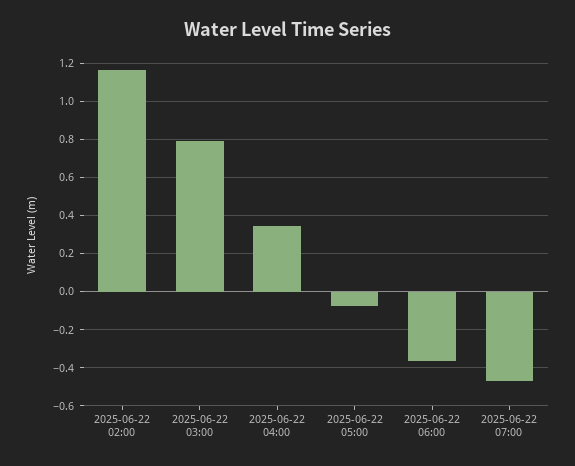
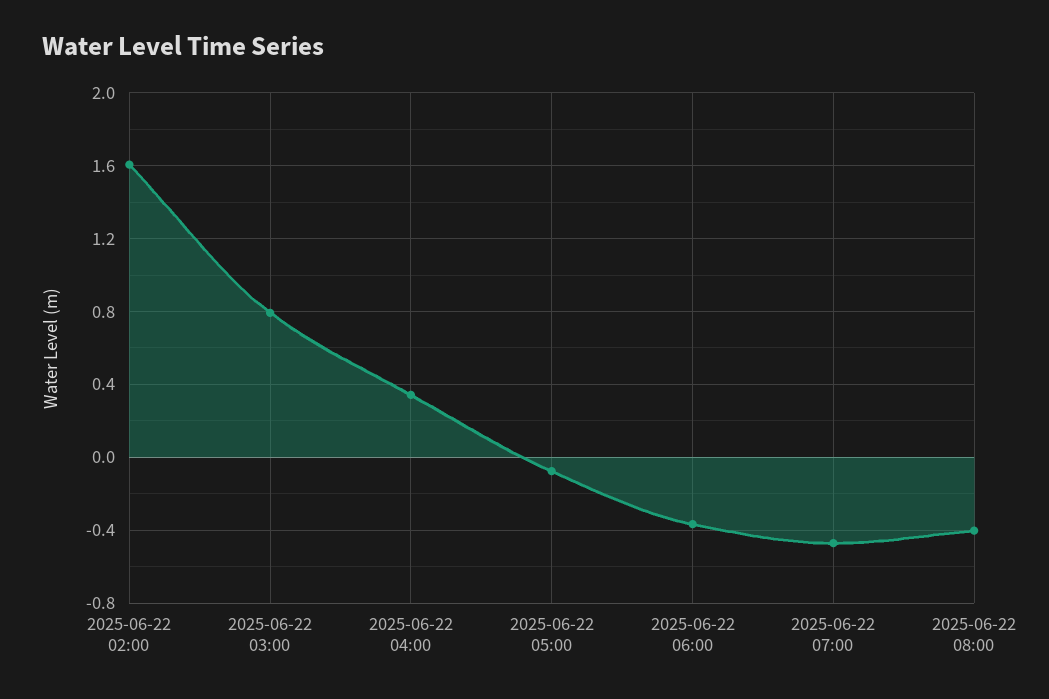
2025-06-22 02:00: 1.15 -> 1.6
2025-06-22 08:00: none -> -0.4

